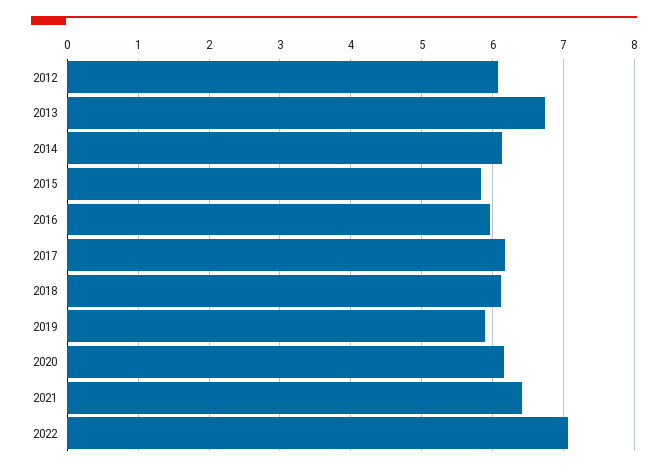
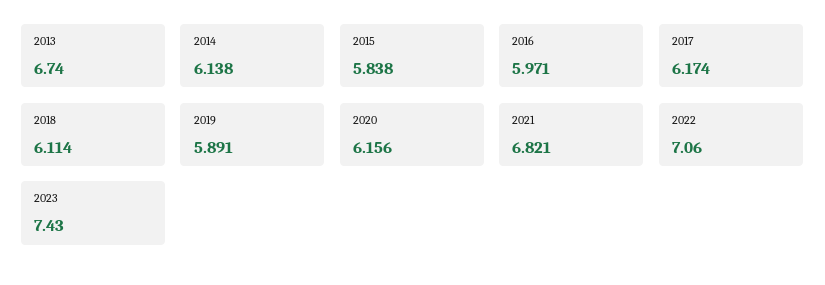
2012: 6.1 -> none
2021: 6.4 -> 6.821
2023: none -> 7.43

